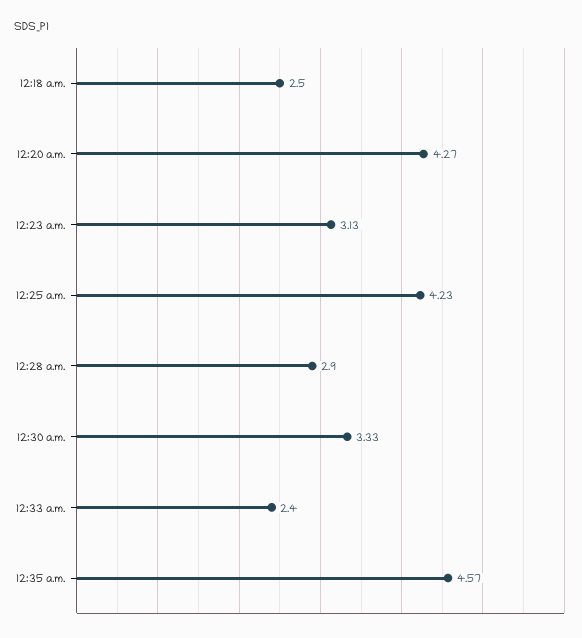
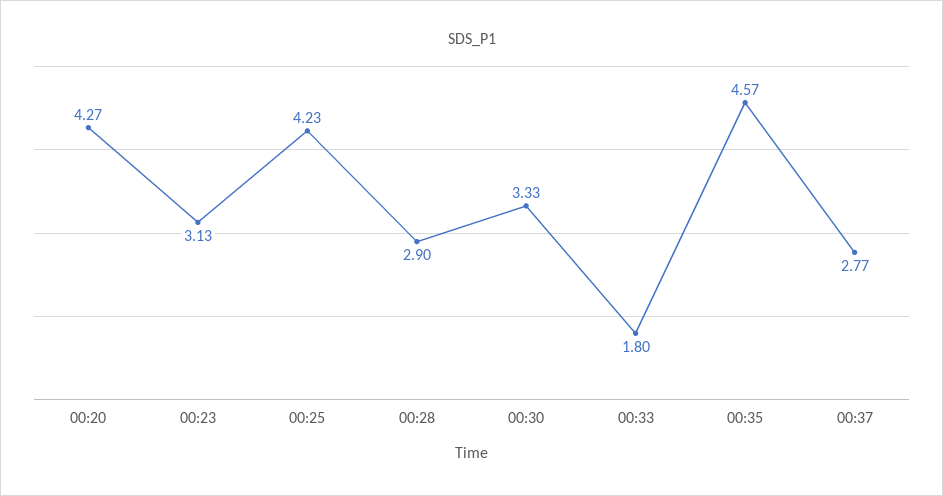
12:18 a.m.: 2.5 -> none
12:33 a.m.: 2.4 -> 1.8
00:37: none -> 2.77

